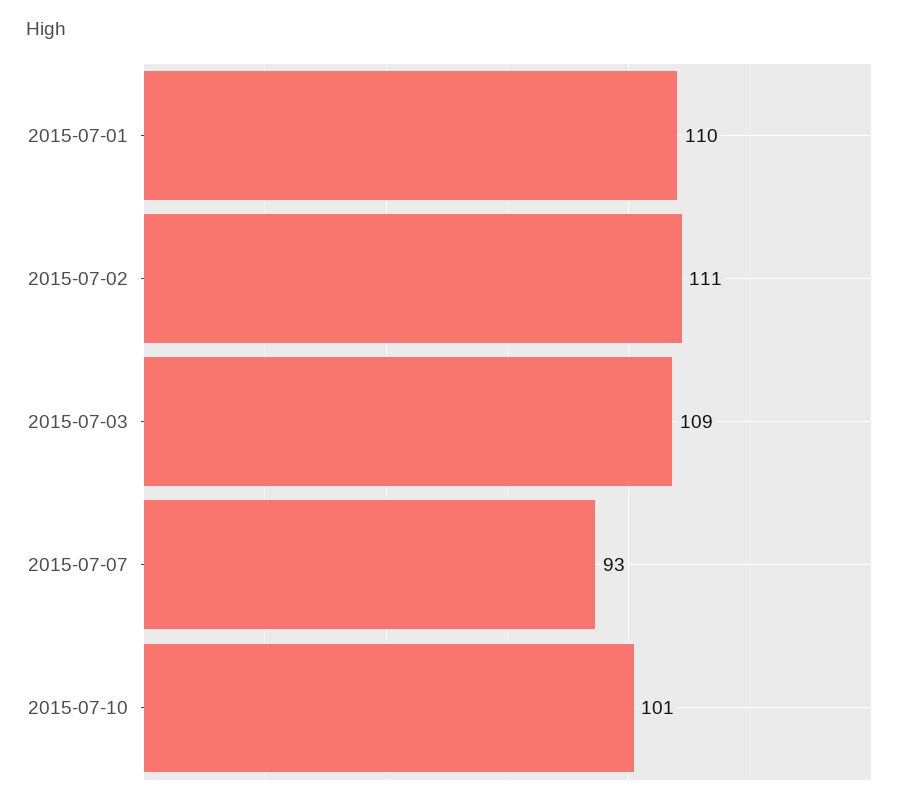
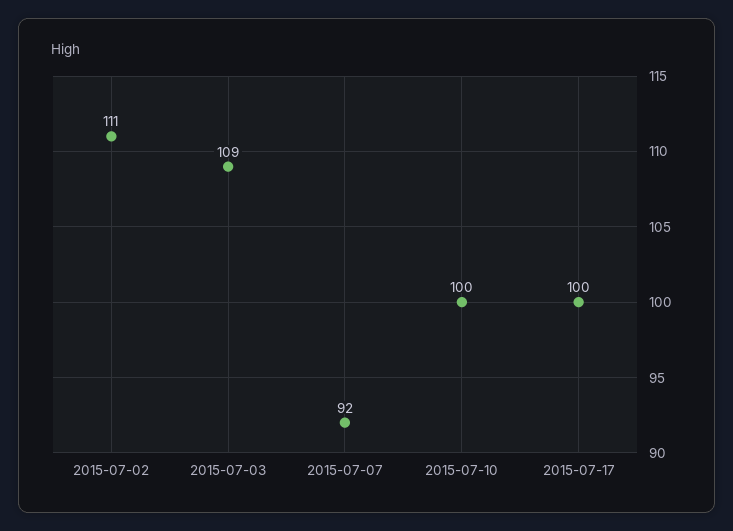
2015-07-01: 110 -> none
2015-07-07: 93 -> 92
2015-07-10: 101 -> 100
2015-07-17: none -> 100

